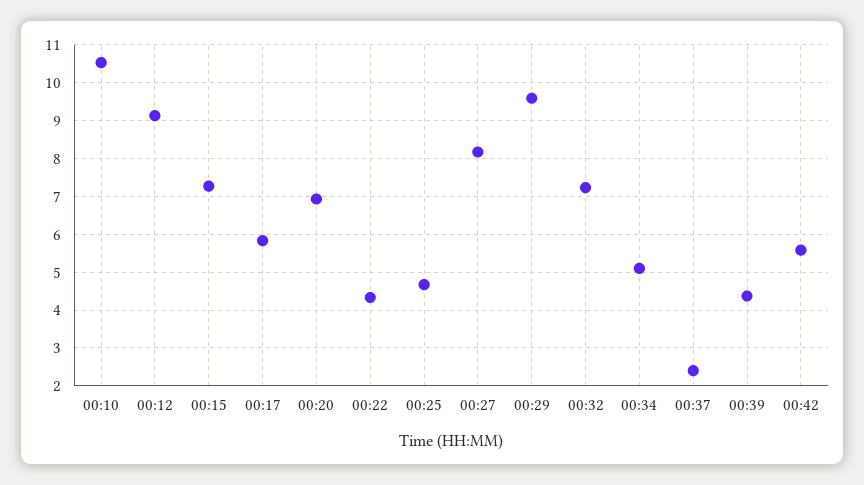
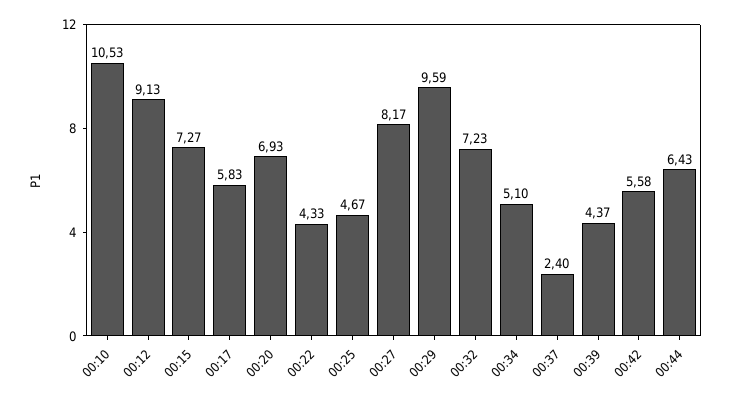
00:44: none -> 6.43

